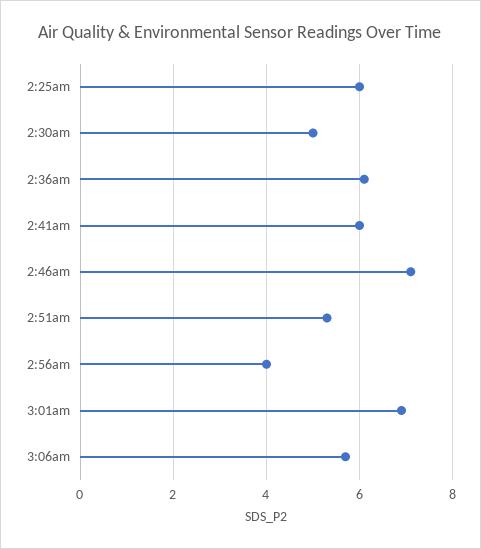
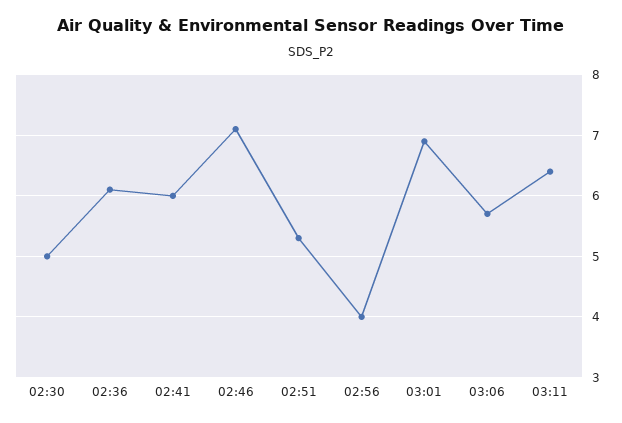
2:25am: 6 -> none
03:11: none -> 6.4

